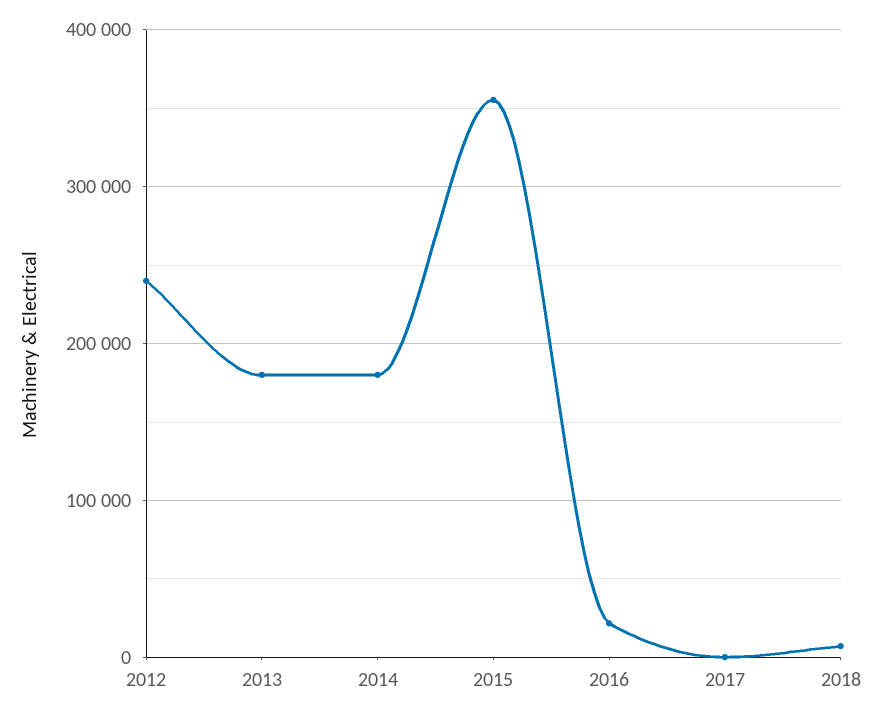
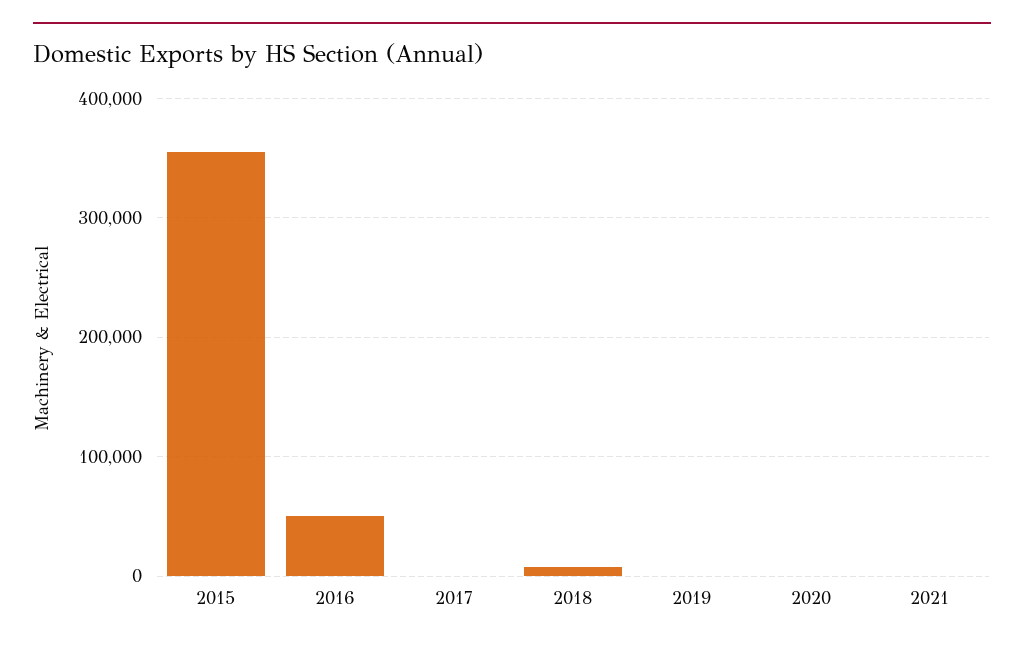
2012: 240000 -> none
2013: 180000 -> none
2014: 180000 -> none
2016: 20000 -> 50000
2019: none -> 0
2020: none -> 0
2021: none -> 0

